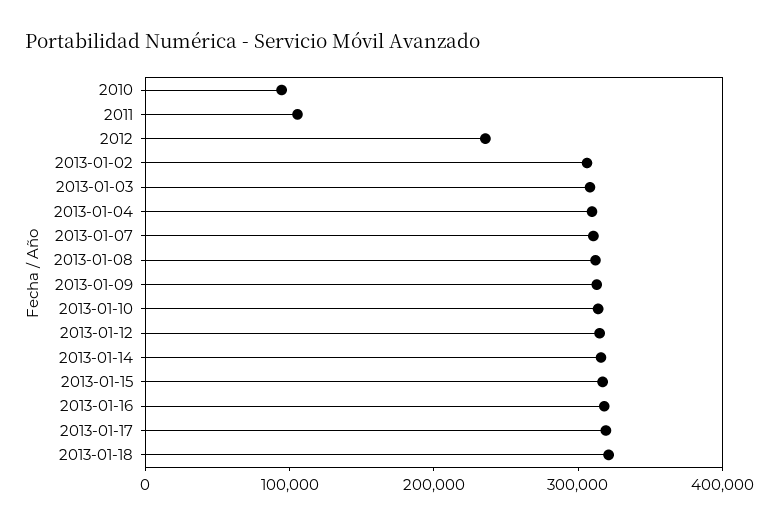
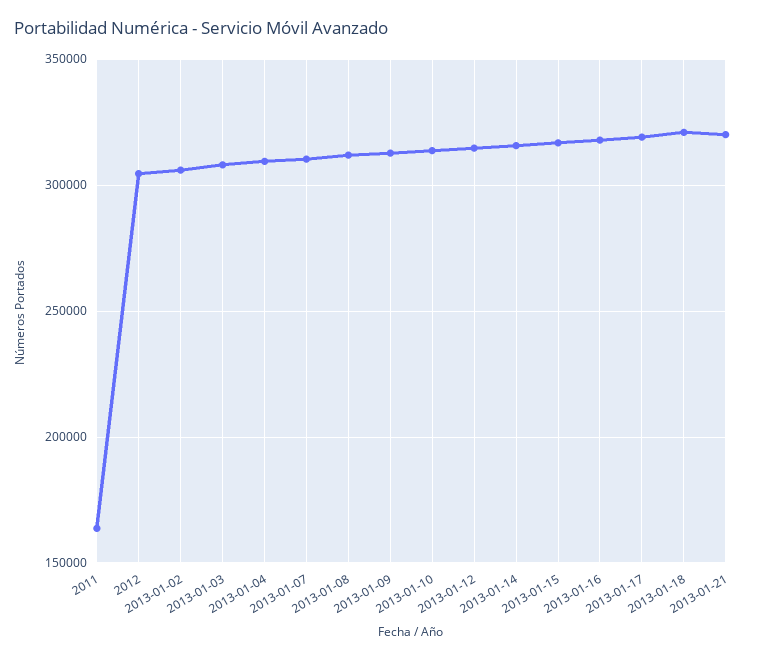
2010: 100000 -> none
2011: 100000 -> 165000
2012: 240000 -> 305000
2013-01-21: none -> 320000

